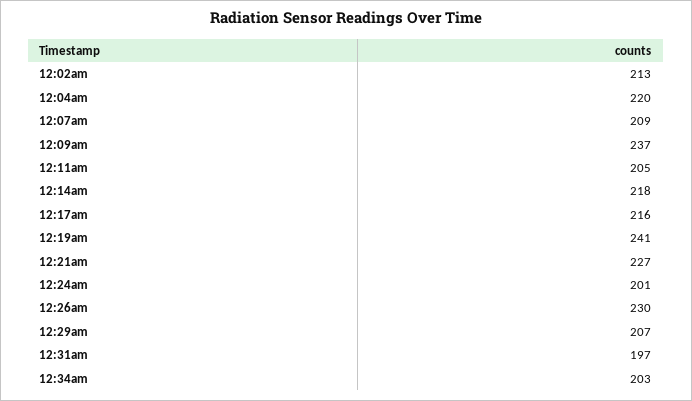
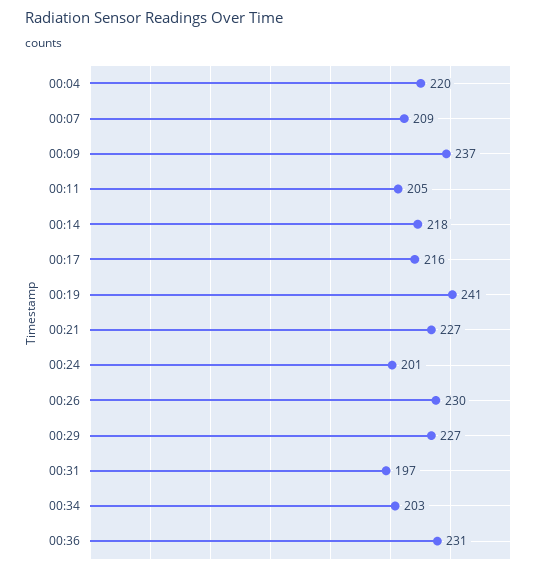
12:02am: 213 -> none
12:29am: 207 -> 227
00:36: none -> 231

